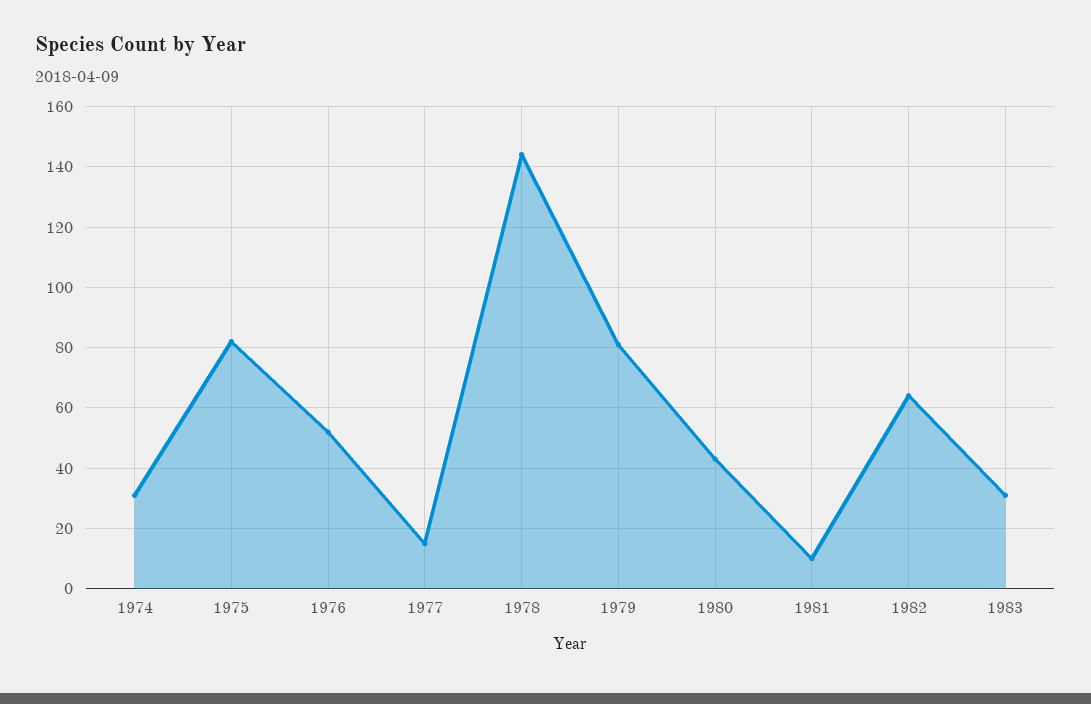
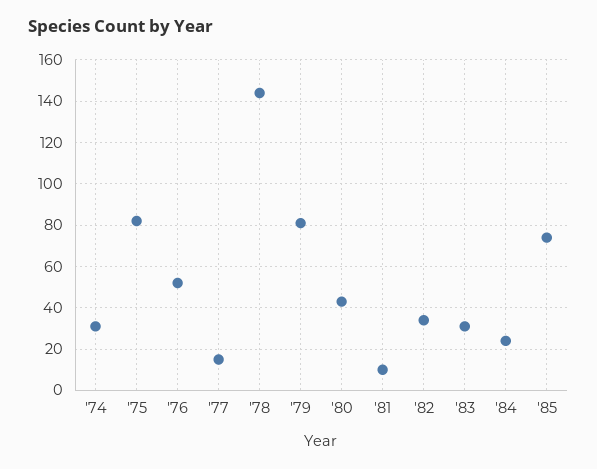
1982: 65 -> 35
'84: none -> 25
'85: none -> 75

